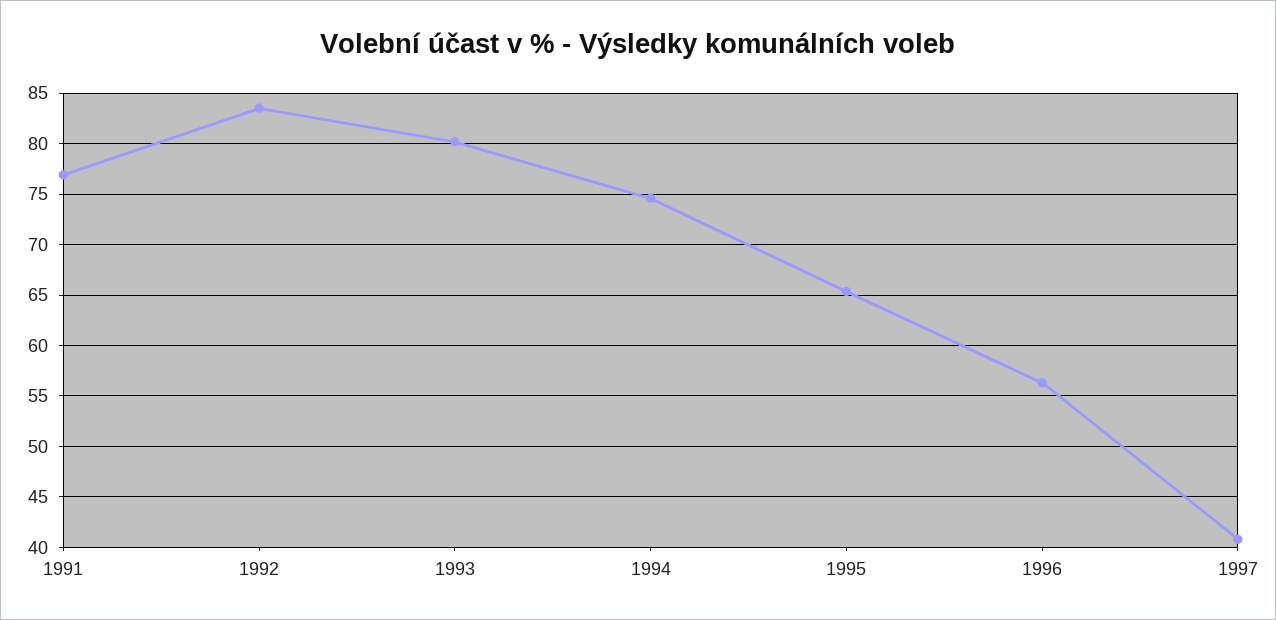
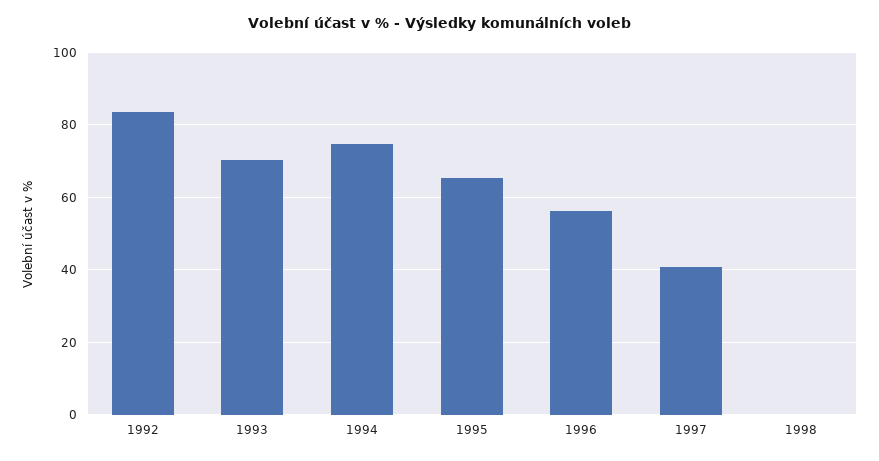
1991: 77 -> none
1993: 80 -> 70
1998: none -> 0

